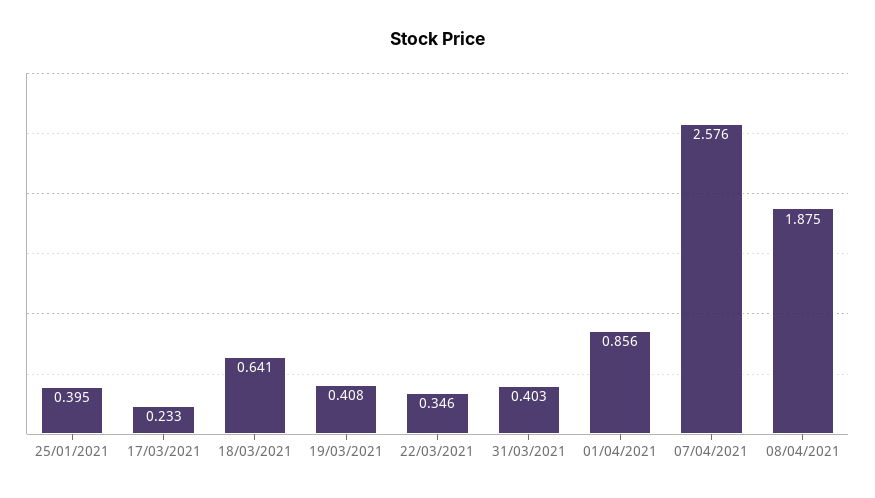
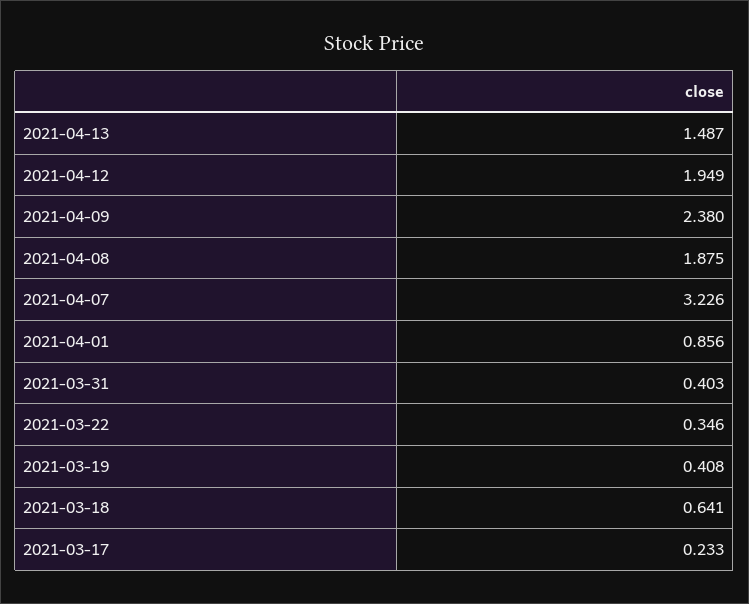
25/01/2021: 0.395 -> none
07/04/2021: 2.576 -> 3.226
2021-04-13: none -> 1.487
2021-04-12: none -> 1.949
2021-04-09: none -> 2.38

